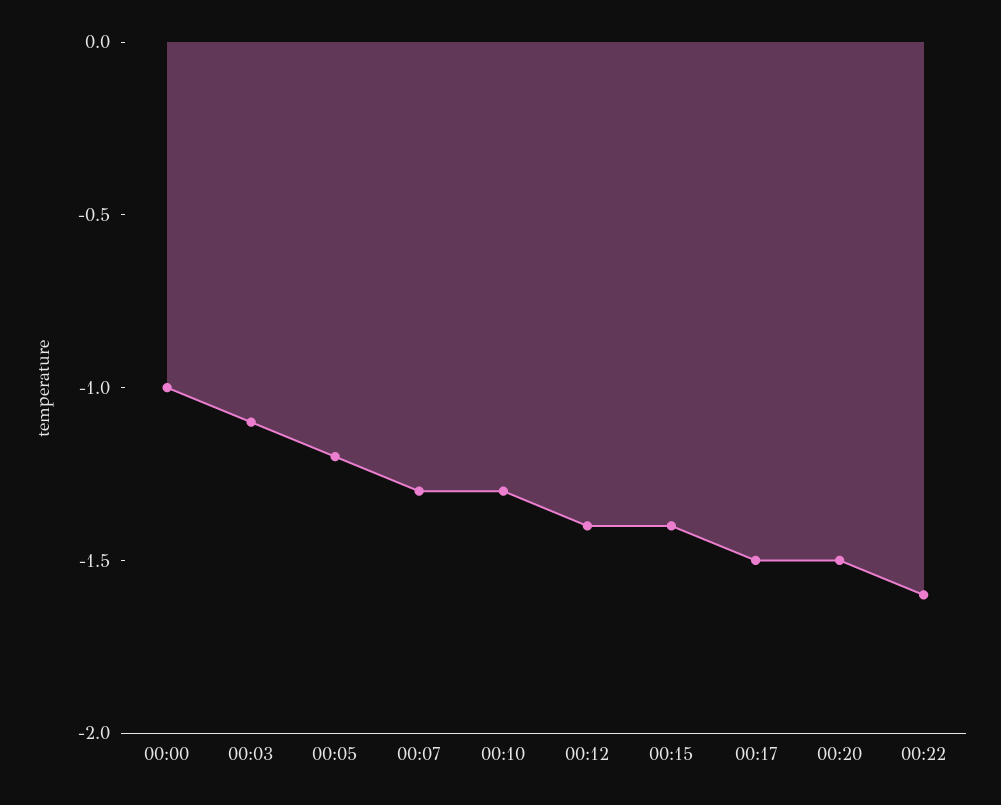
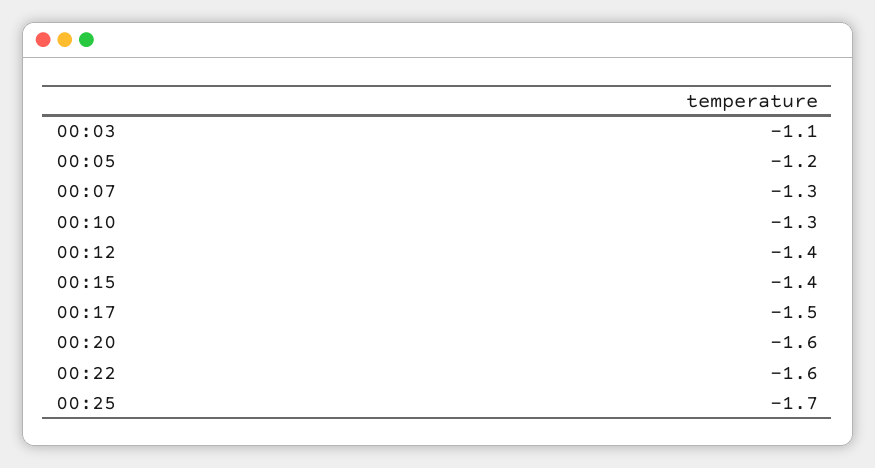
00:00: -1 -> none
00:20: -1.5 -> -1.6
00:25: none -> -1.7

